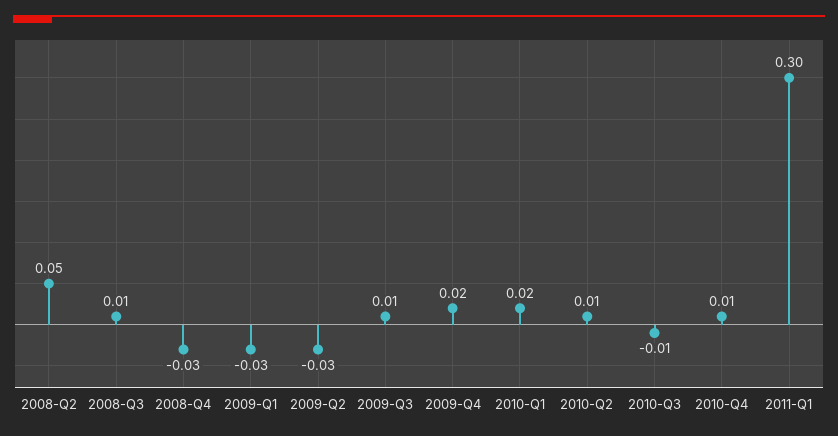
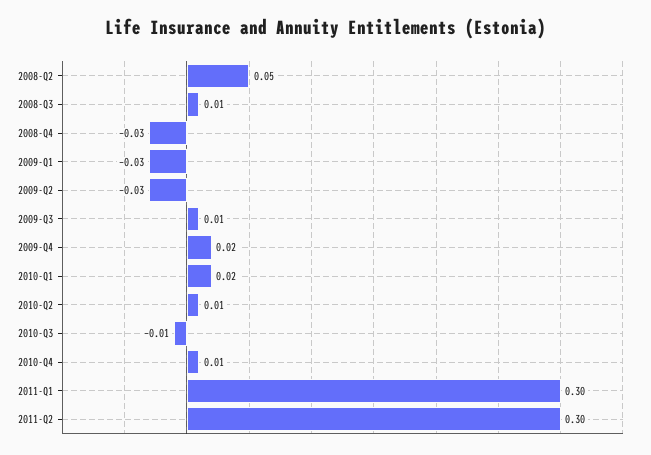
2011-Q2: none -> 0.3

